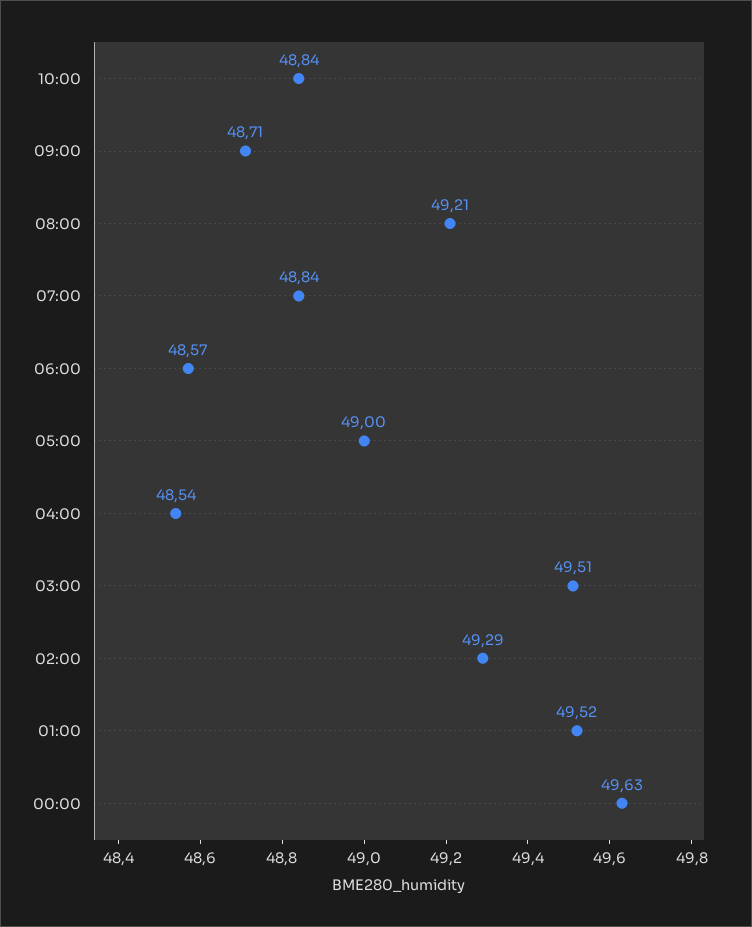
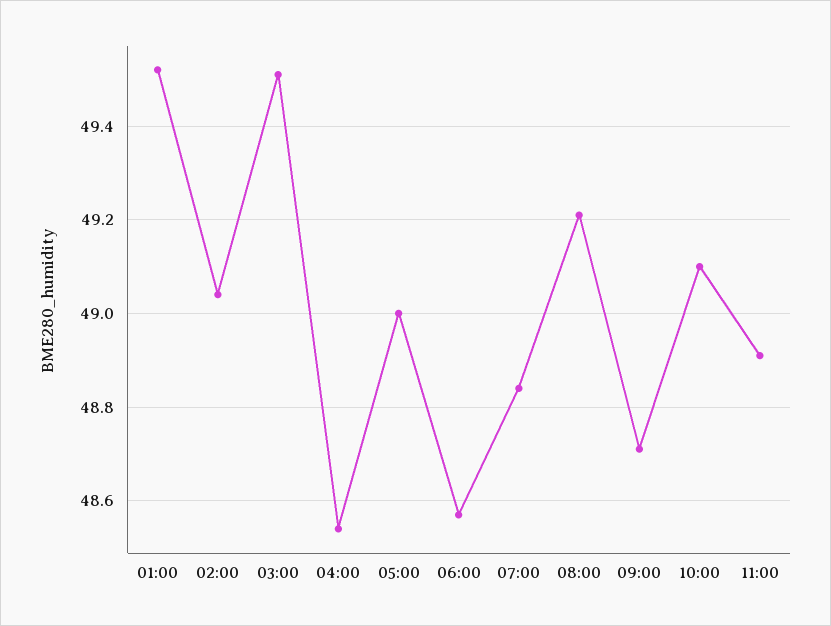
10:00: 48.84 -> 49.1
02:00: 49.29 -> 49.05
00:00: 49.63 -> none
11:00: none -> 48.9

